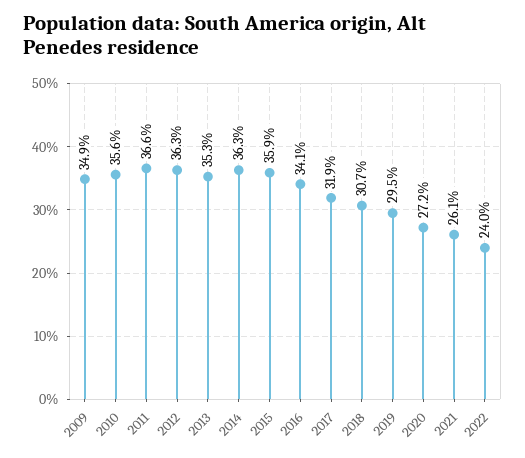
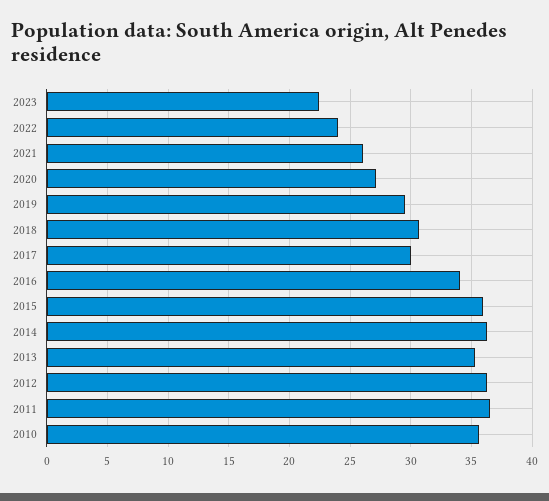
2009: 34.9 -> none
2017: 31.9 -> 30
2023: none -> 22.5

